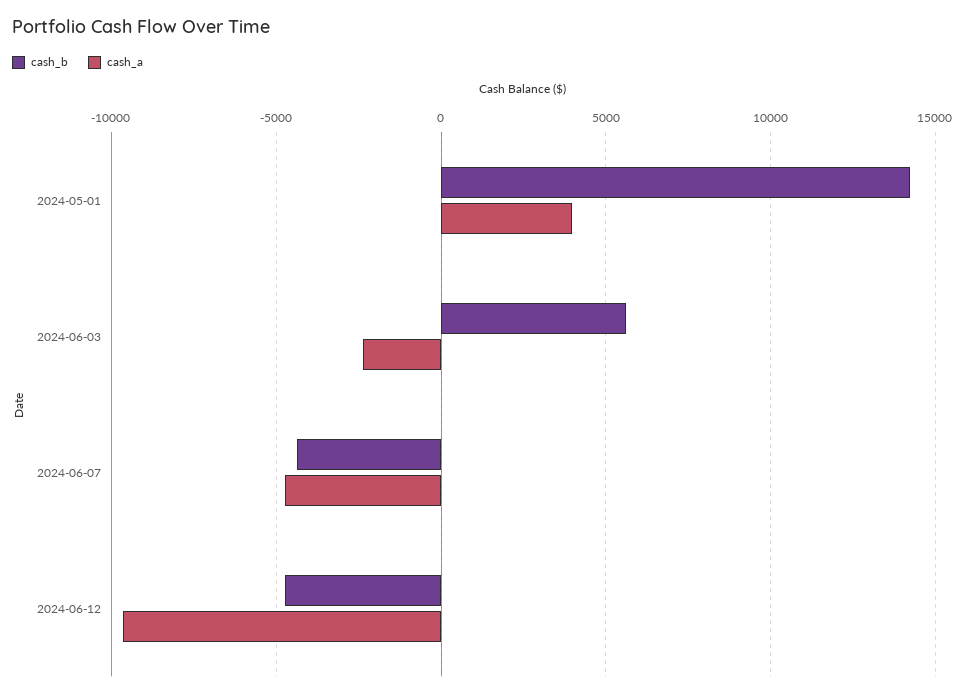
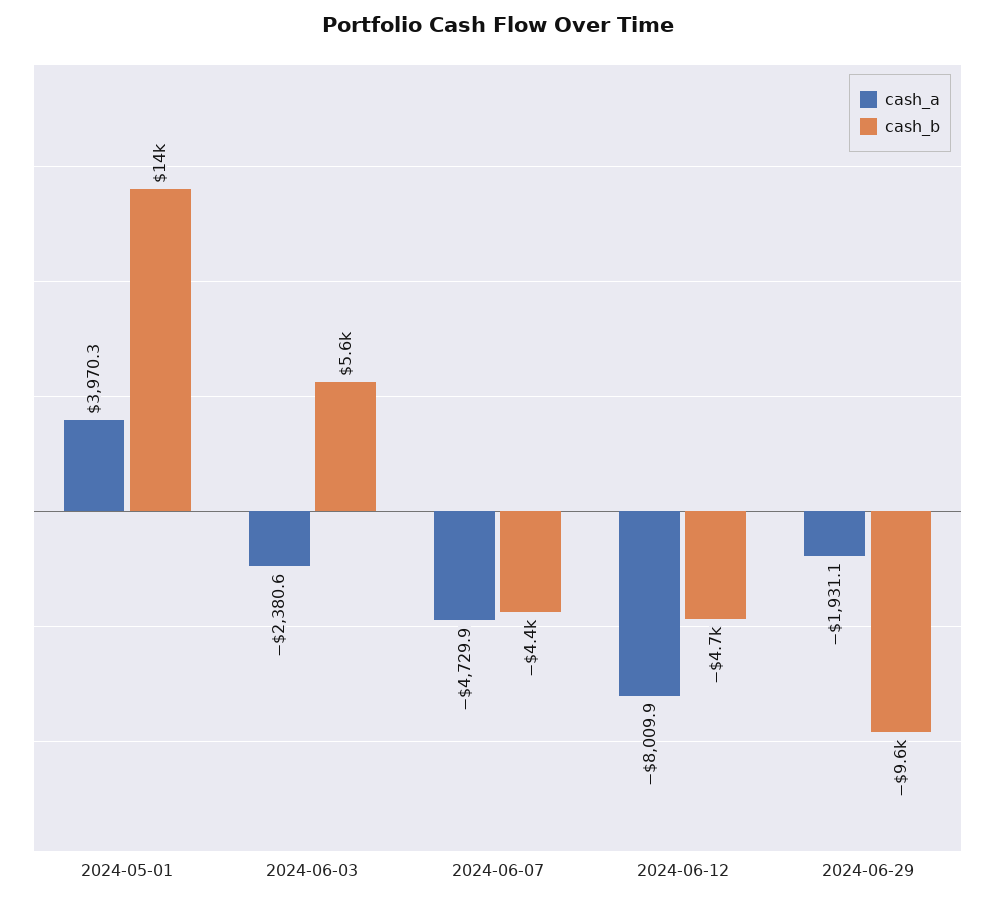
cash_a, 2024-06-12: -9500 -> -8009.9
cash_a, 2024-06-29: none -> -1931.1
cash_b, 2024-06-29: none -> -9600

